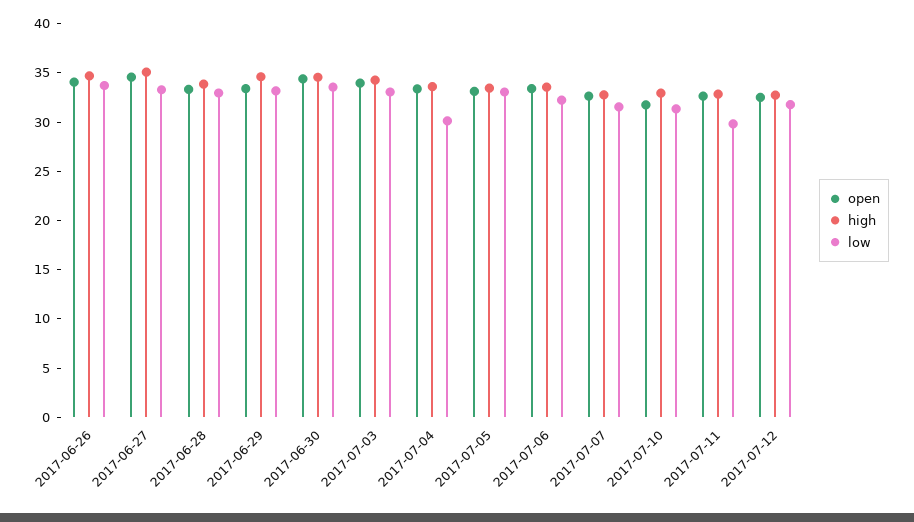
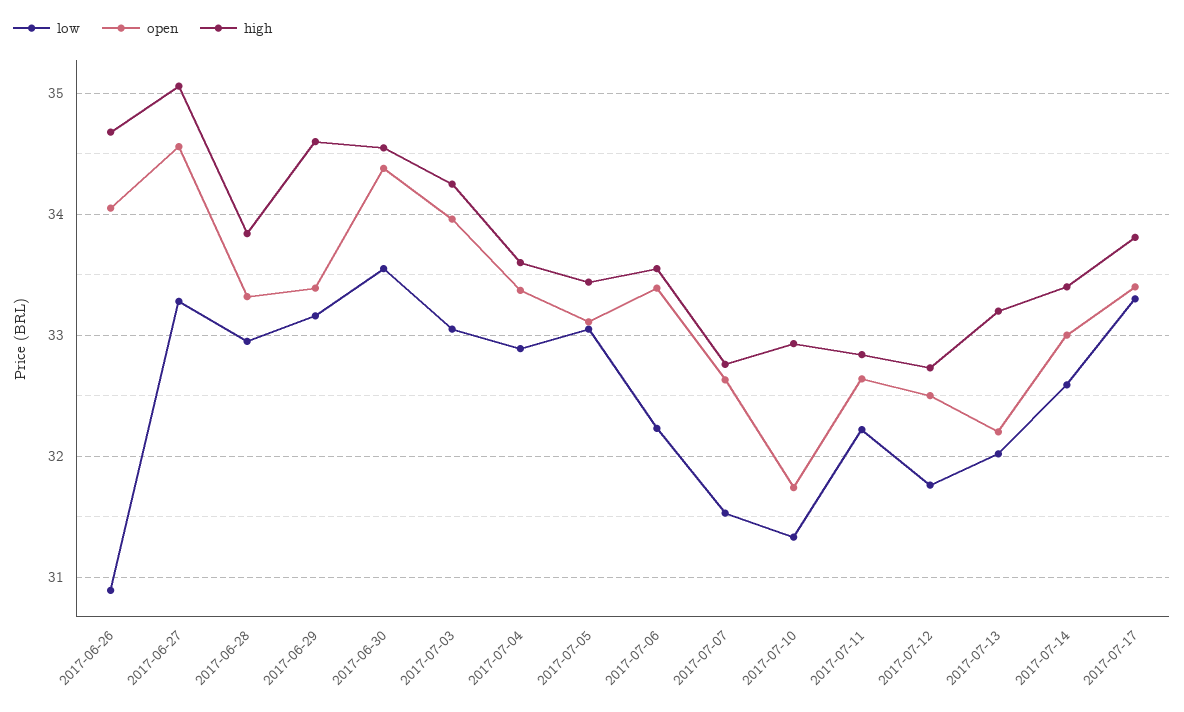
low, 2017-06-26: 34 -> 30.9
low, 2017-07-04: 30 -> 32.9
low, 2017-07-11: 30 -> 32.2
low, 2017-07-13: none -> 32
open, 2017-07-13: none -> 32.2
high, 2017-07-13: none -> 33.2
low, 2017-07-14: none -> 32.6
open, 2017-07-14: none -> 33
high, 2017-07-14: none -> 33.4
low, 2017-07-17: none -> 33.3
open, 2017-07-17: none -> 33.4
high, 2017-07-17: none -> 33.8

